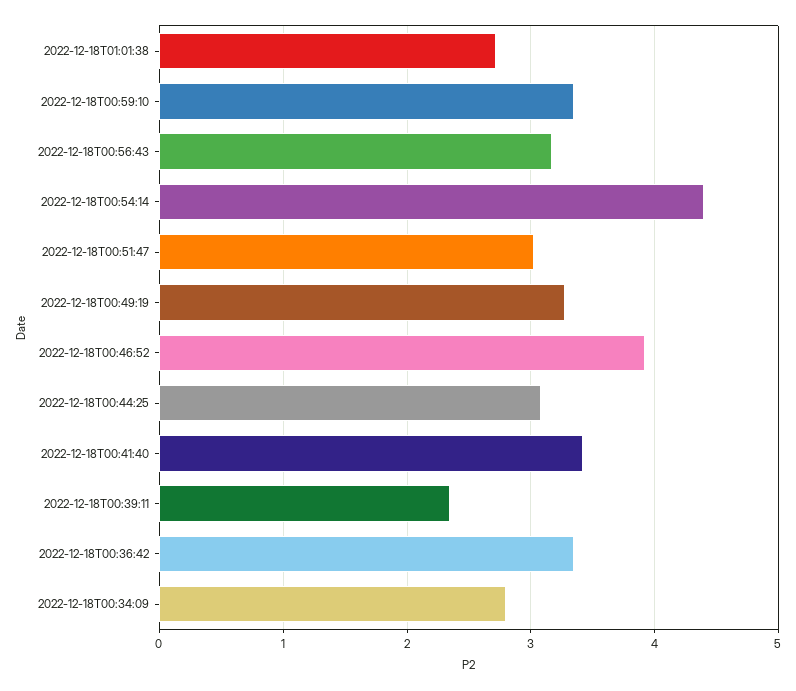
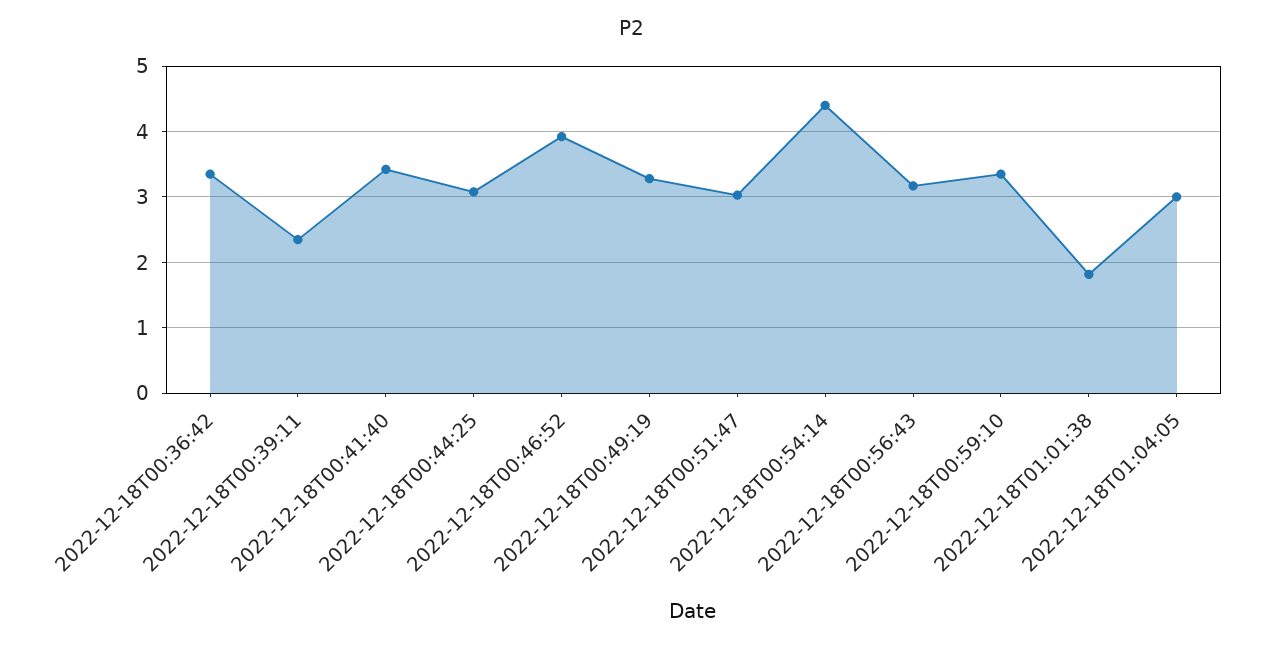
2022-12-18T01:01:38: 2.7 -> 1.8
2022-12-18T00:34:09: 2.8 -> none
2022-12-18T01:04:05: none -> 3

